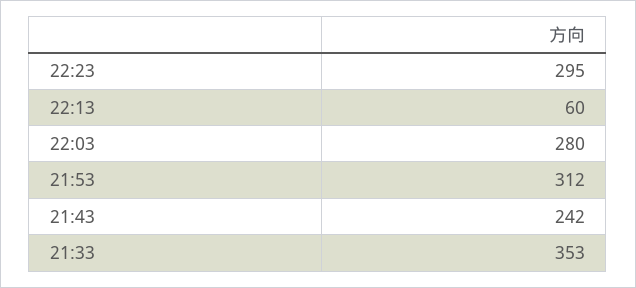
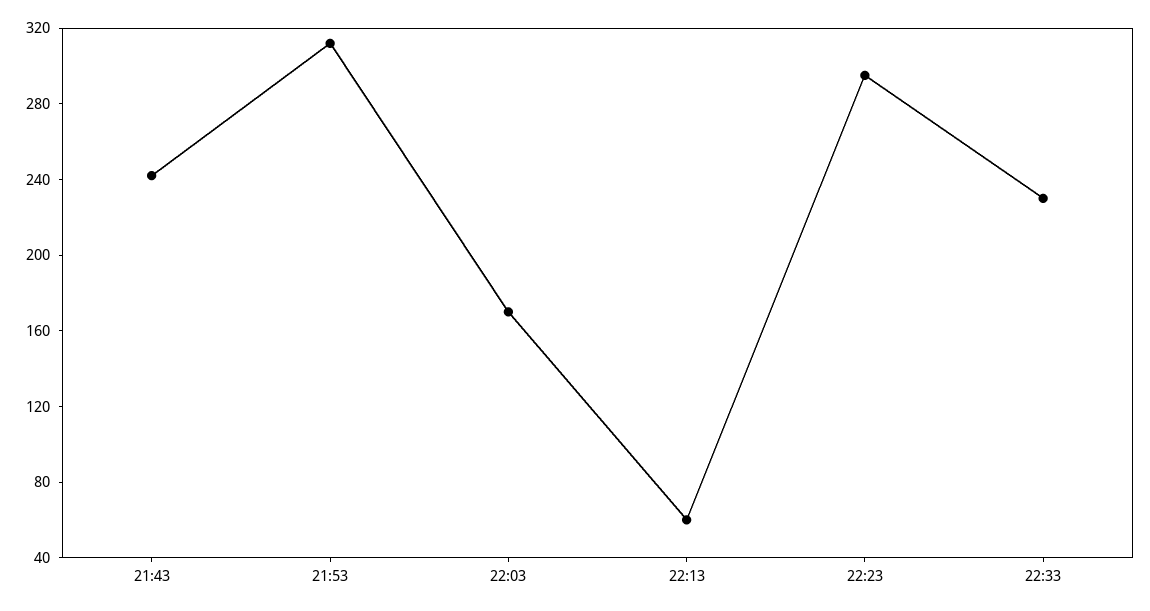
22:03: 280 -> 170
21:33: 353 -> none
22:33: none -> 230

